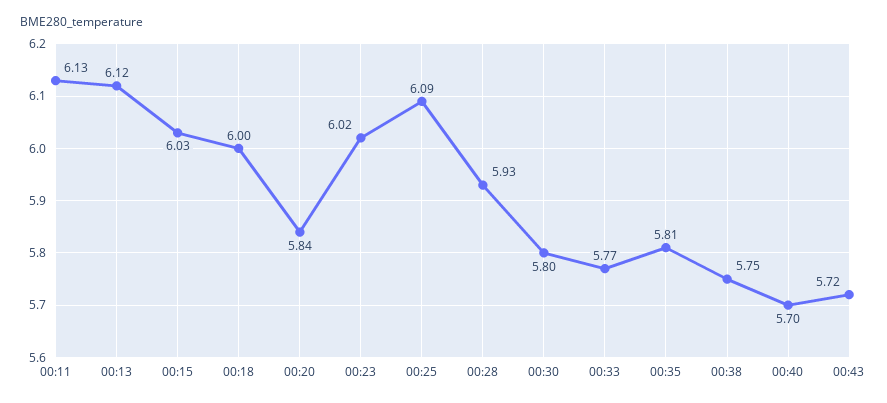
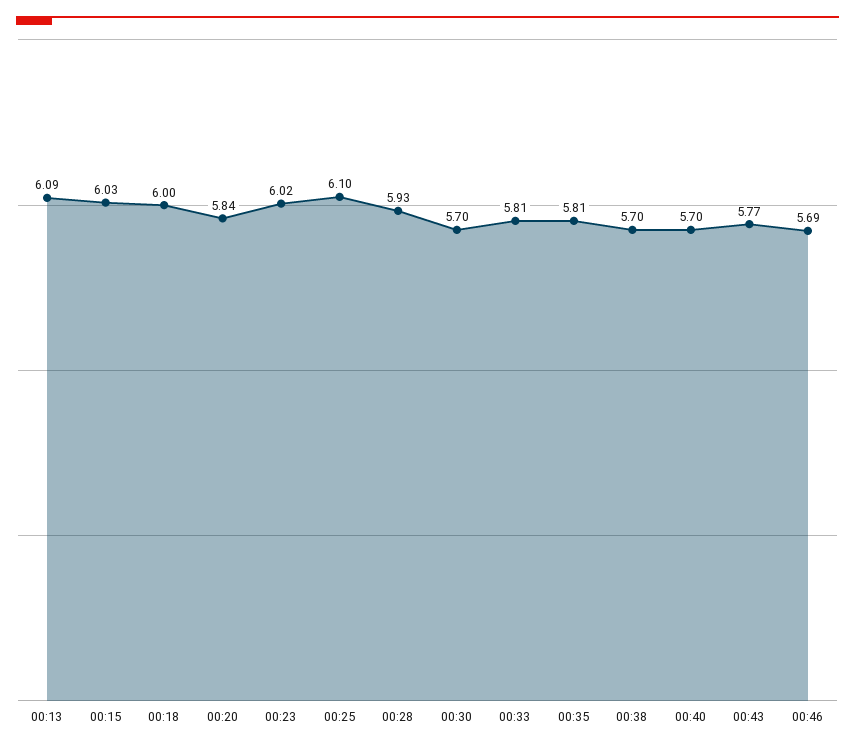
00:11: 6.13 -> none
00:13: 6.12 -> 6.09
00:25: 6.09 -> 6.1
00:30: 5.8 -> 5.7
00:33: 5.77 -> 5.81
00:38: 5.75 -> 5.7
00:43: 5.72 -> 5.77
00:46: none -> 5.69

